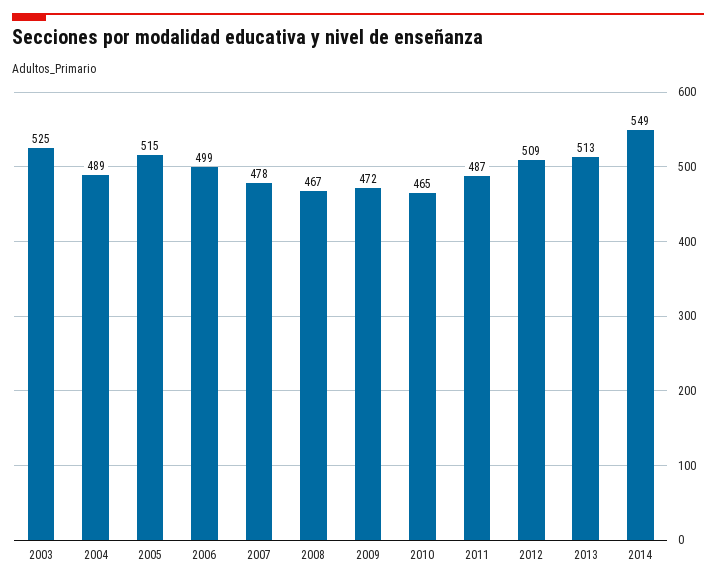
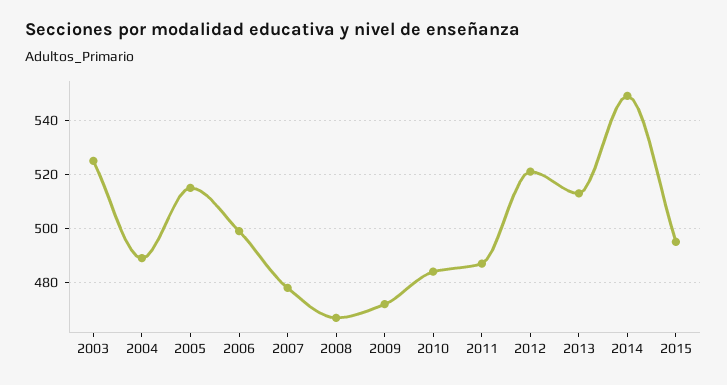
2010: 465 -> 485
2012: 509 -> 520
2015: none -> 495

